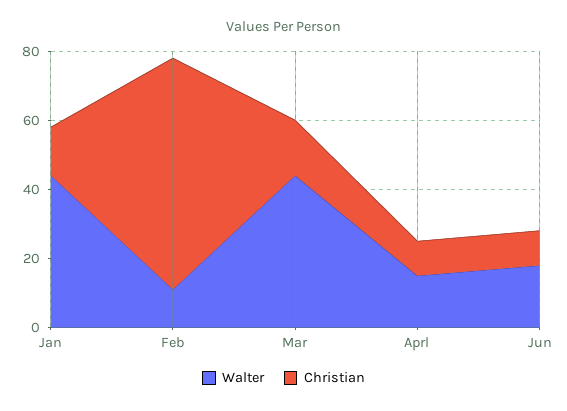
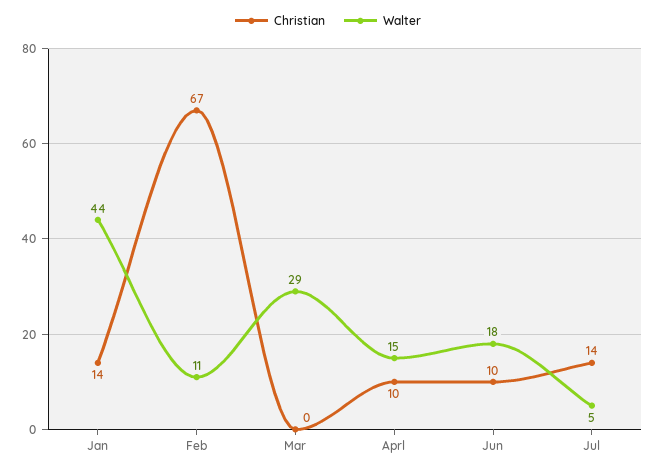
Walter, Mar: 45 -> 29
Christian, Mar: 15 -> 0
Christian, Jul: none -> 14
Walter, Jul: none -> 5

